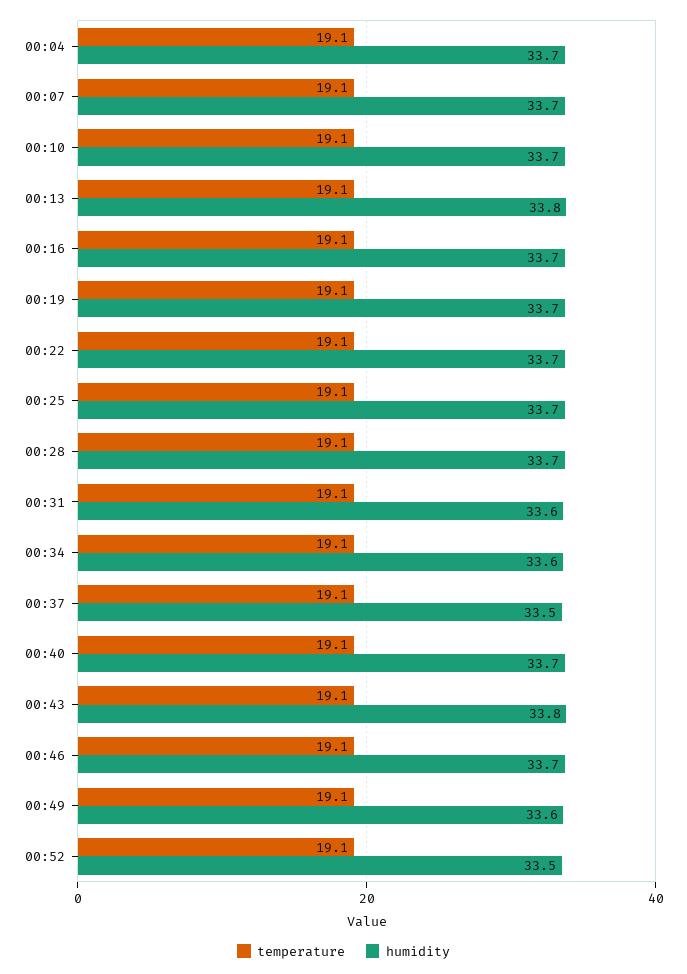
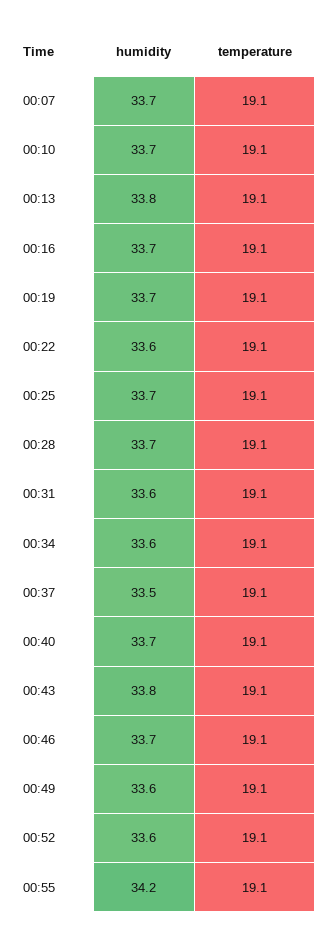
temperature, 00:04: 19.1 -> none
humidity, 00:04: 33.7 -> none
humidity, 00:22: 33.7 -> 33.6
humidity, 00:52: 33.5 -> 33.6
humidity, 00:55: none -> 34.2
temperature, 00:55: none -> 19.1

